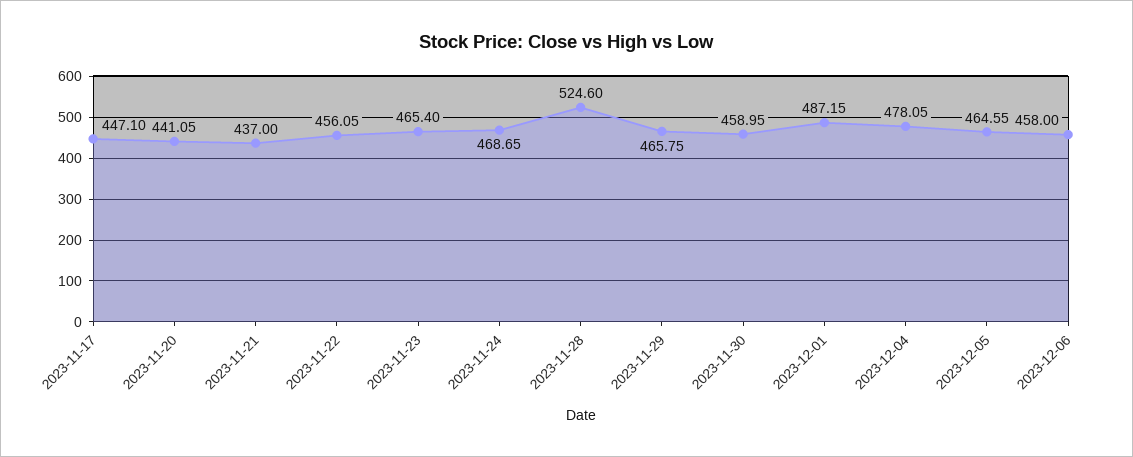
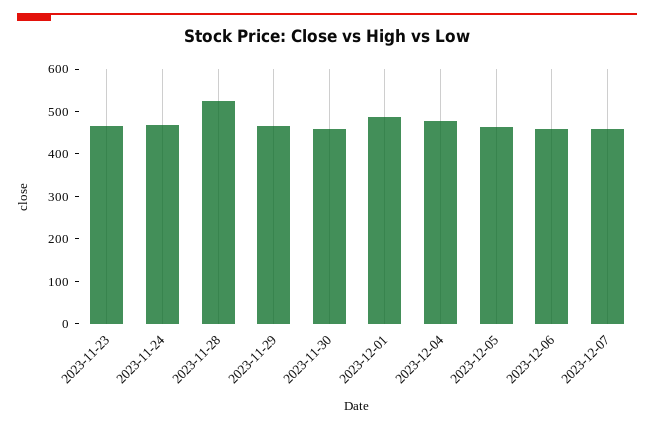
2023-11-17: 447.1 -> none
2023-11-20: 441.05 -> none
2023-11-21: 437 -> none
2023-11-22: 456.05 -> none
2023-12-07: none -> 460

